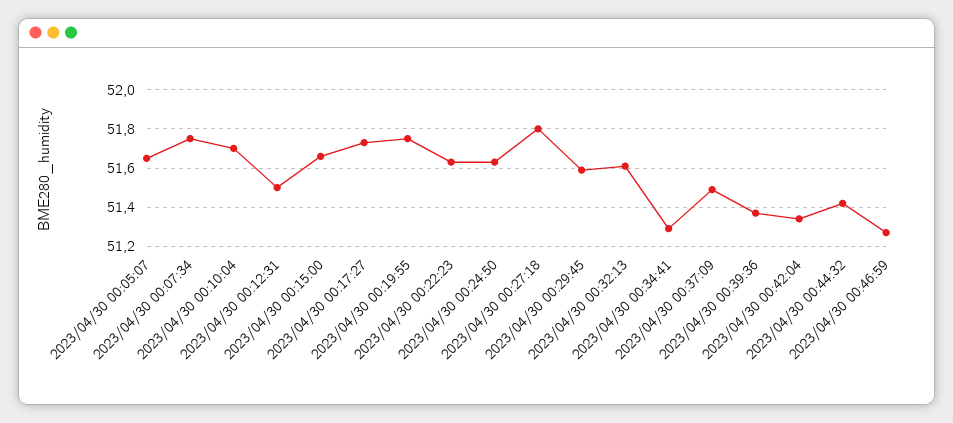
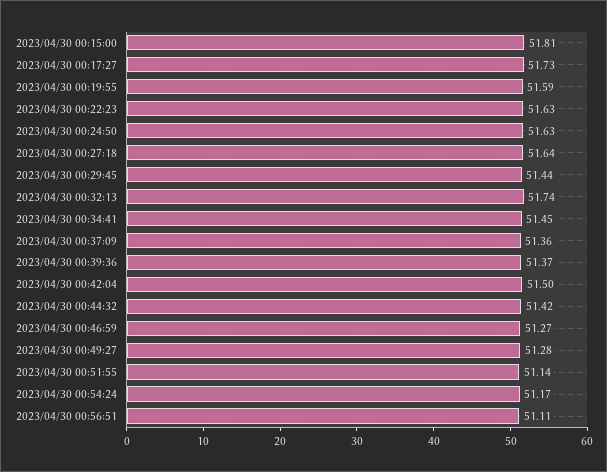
2023/04/30 00:05:07: 51.65 -> none
2023/04/30 00:07:34: 51.75 -> none
2023/04/30 00:10:04: 51.7 -> none
2023/04/30 00:12:31: 51.5 -> none
2023/04/30 00:15:00: 51.65 -> 51.81
2023/04/30 00:19:55: 51.75 -> 51.59
2023/04/30 00:27:18: 51.8 -> 51.64
2023/04/30 00:29:45: 51.6 -> 51.44
2023/04/30 00:32:13: 51.6 -> 51.74
2023/04/30 00:34:41: 51.3 -> 51.45
2023/04/30 00:37:09: 51.5 -> 51.36
2023/04/30 00:42:04: 51.35 -> 51.5
2023/04/30 00:49:27: none -> 51.28
2023/04/30 00:51:55: none -> 51.14
2023/04/30 00:54:24: none -> 51.17
2023/04/30 00:56:51: none -> 51.11

